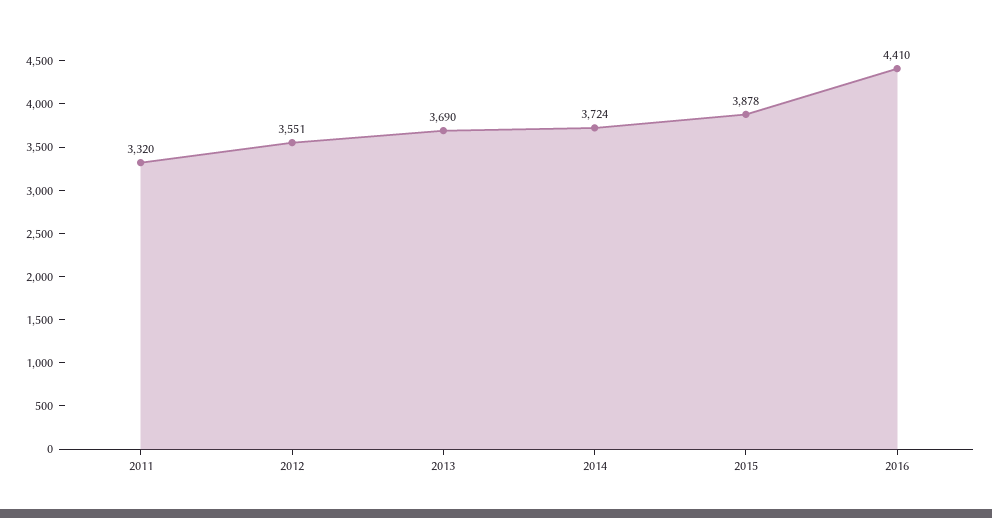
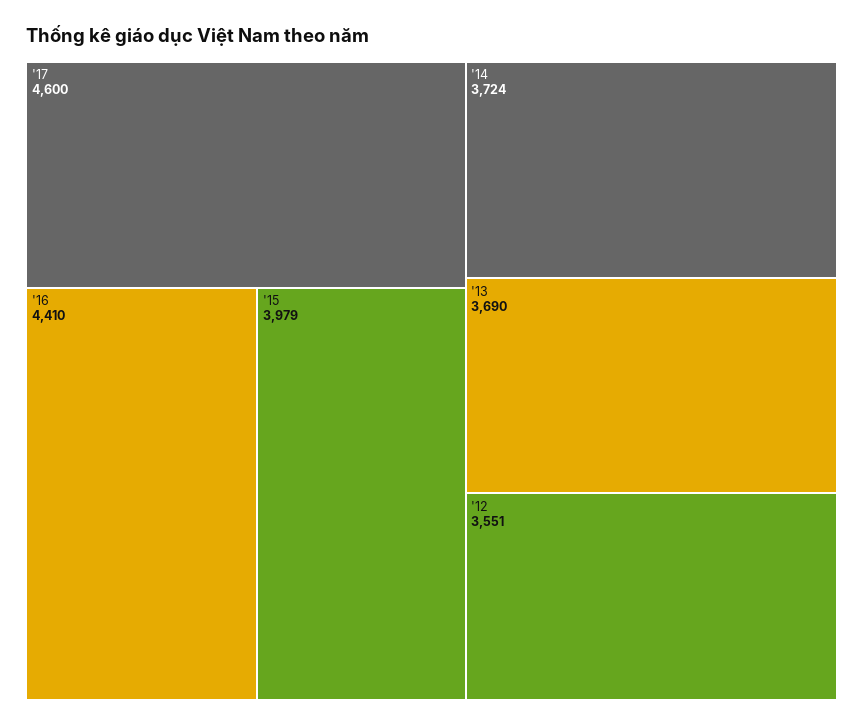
2011: 3320 -> none
2015: 3878 -> 3979
'17: none -> 4600

